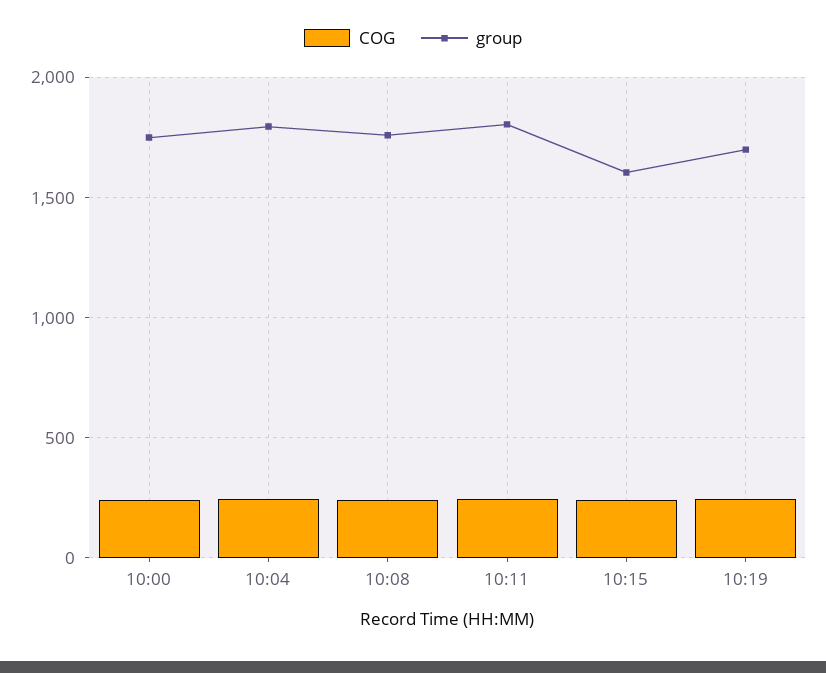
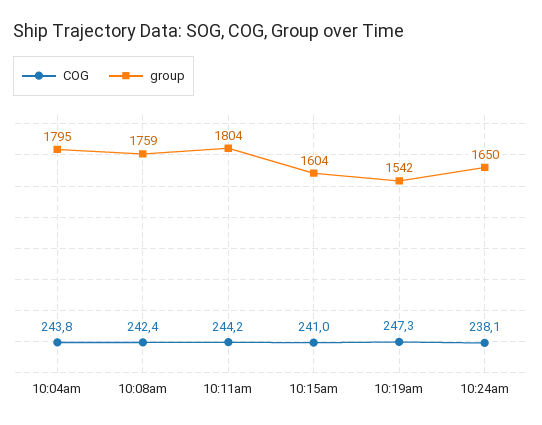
COG, 10:00: 250 -> none
group, 10:00: 1750 -> none
group, 10:19: 1700 -> 1542
COG, 10:24am: none -> 238.1
group, 10:24am: none -> 1650

